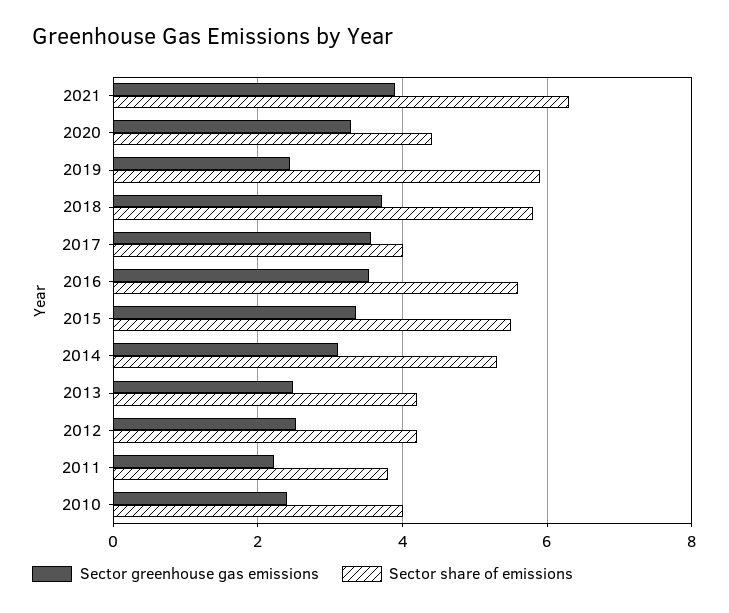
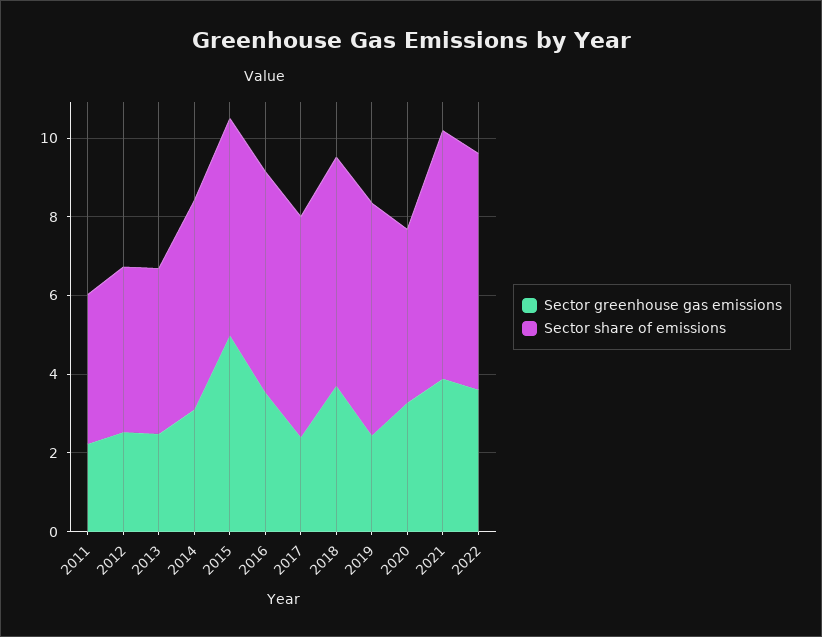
Sector greenhouse gas emissions, 2017: 3.6 -> 2.5
Sector share of emissions, 2017: 4 -> 5.5
Sector greenhouse gas emissions, 2015: 3.4 -> 5
Sector greenhouse gas emissions, 2010: 2.4 -> none
Sector share of emissions, 2010: 4 -> none
Sector greenhouse gas emissions, 2022: none -> 3.5
Sector share of emissions, 2022: none -> 6

